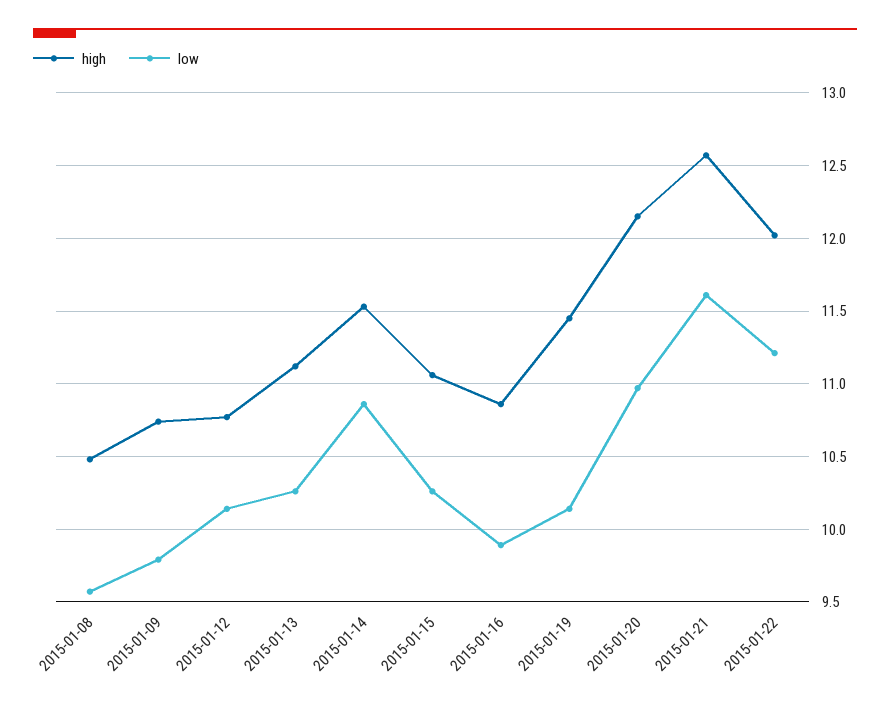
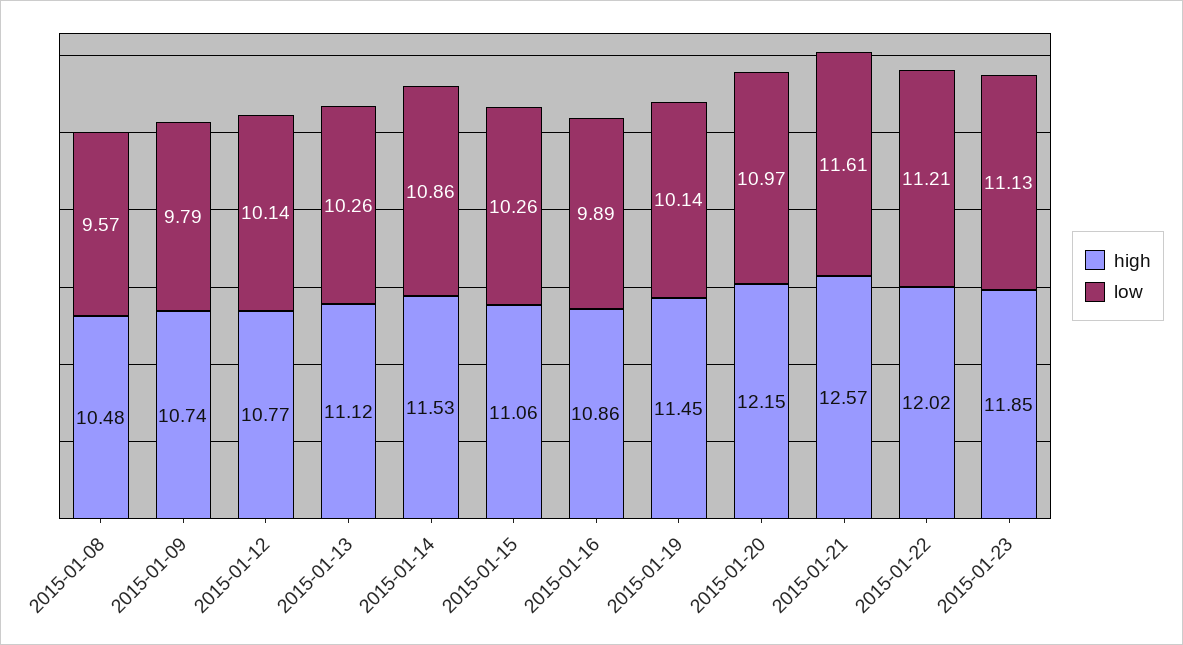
high, 2015-01-23: none -> 11.85
low, 2015-01-23: none -> 11.13

